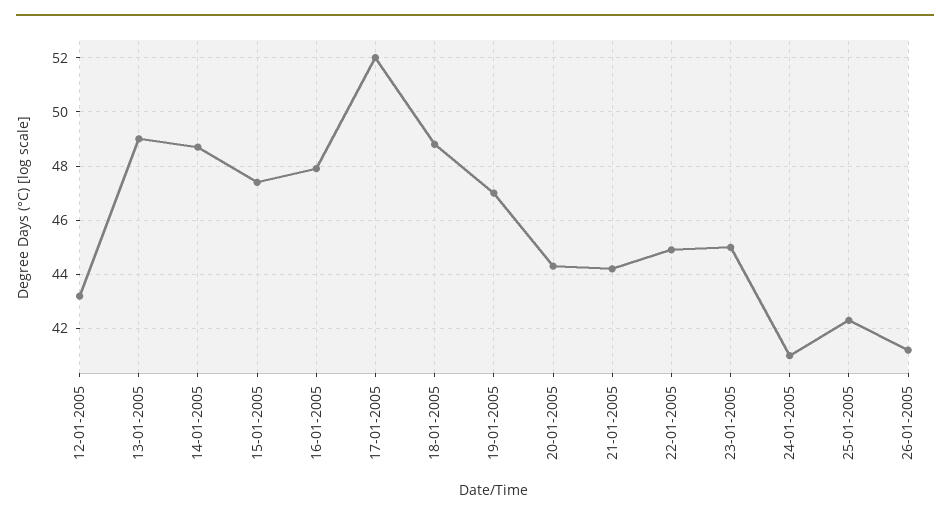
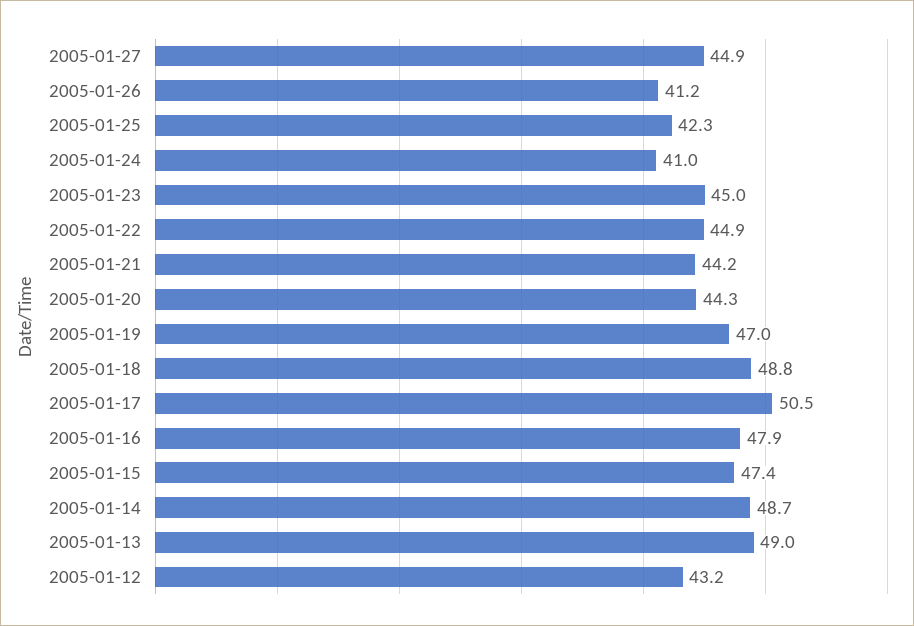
17-01-2005: 52 -> 50.5
2005-01-27: none -> 44.9

